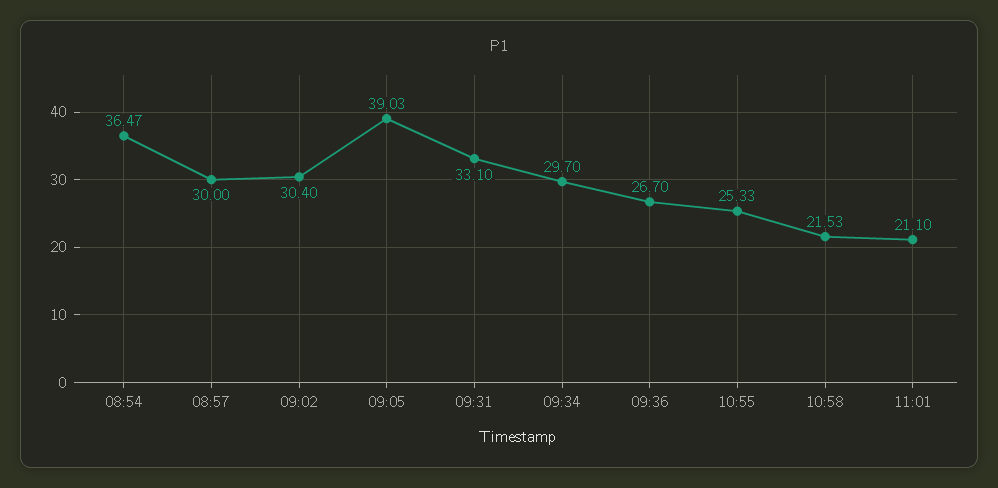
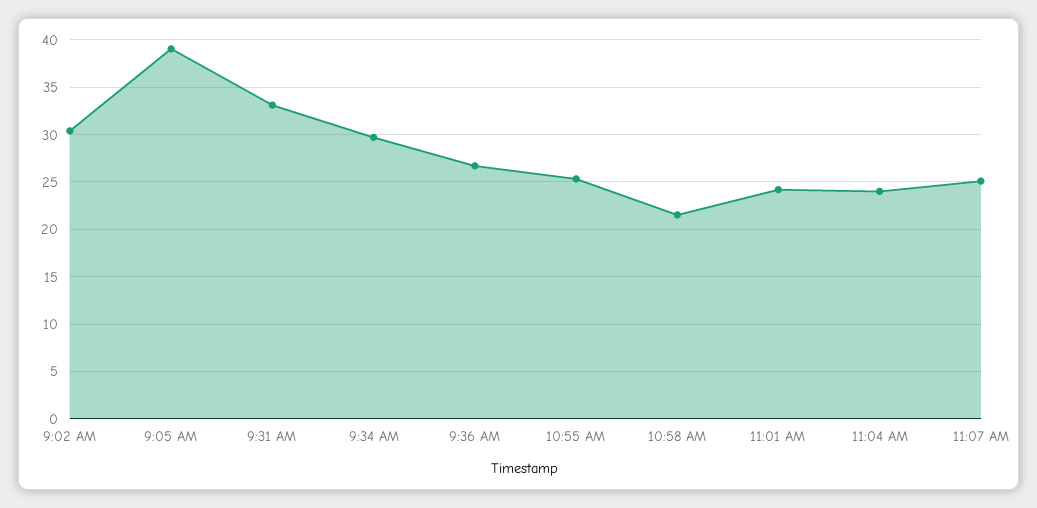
08:54: 36.47 -> none
08:57: 30 -> none
11:01: 21.1 -> 24
11:04 AM: none -> 24
11:07 AM: none -> 25

